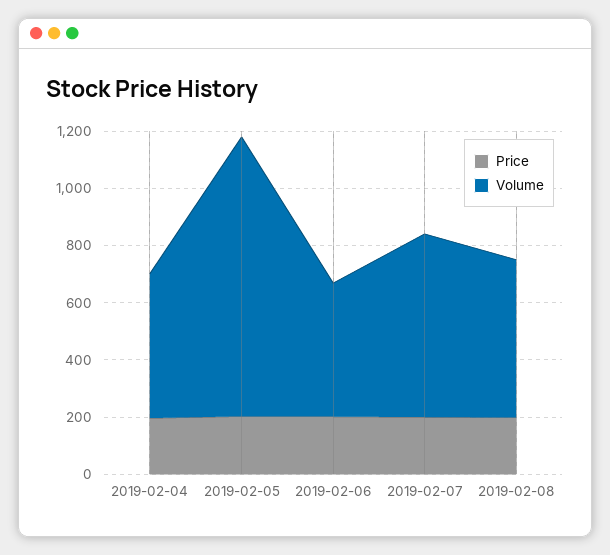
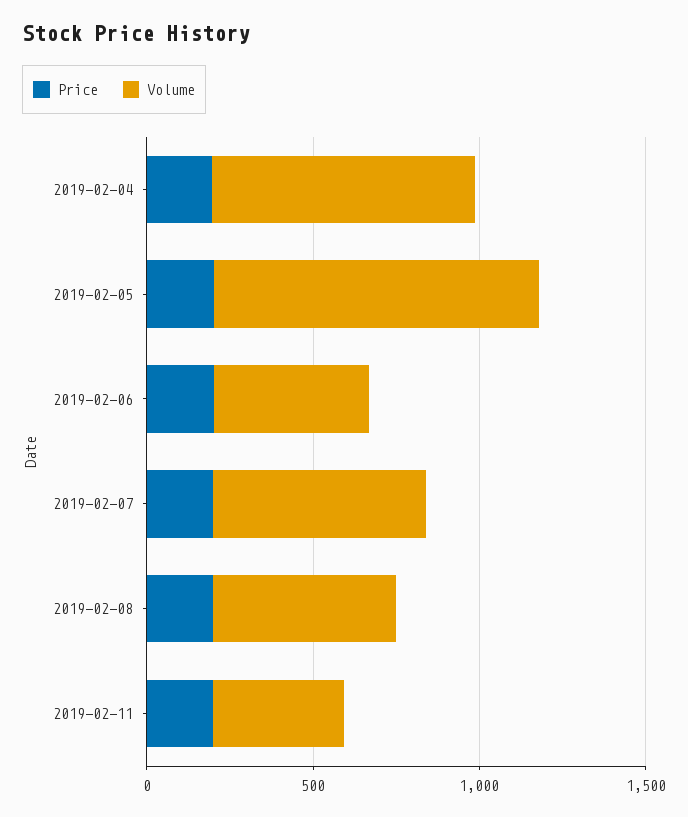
Volume, 2019-02-04: 500 -> 800
Price, 2019-02-11: none -> 200
Volume, 2019-02-11: none -> 400

